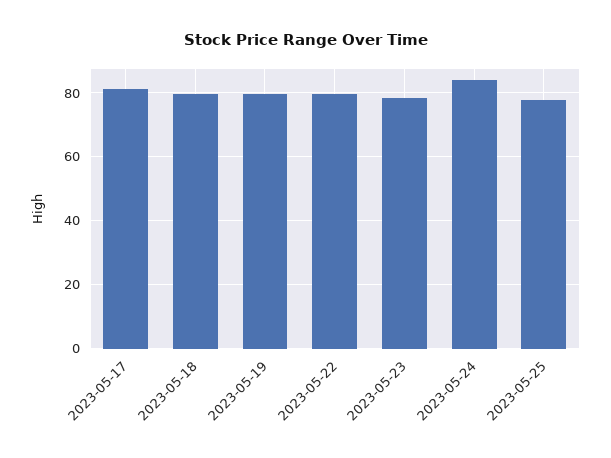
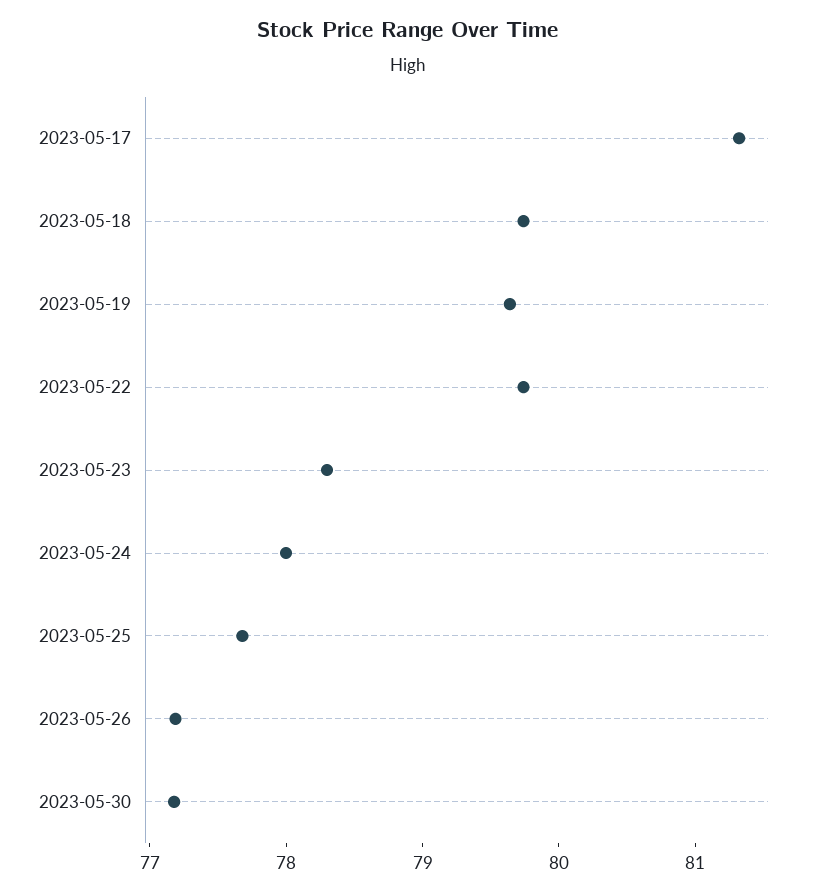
2023-05-24: 84 -> 78
2023-05-26: none -> 77.2
2023-05-30: none -> 77.2

